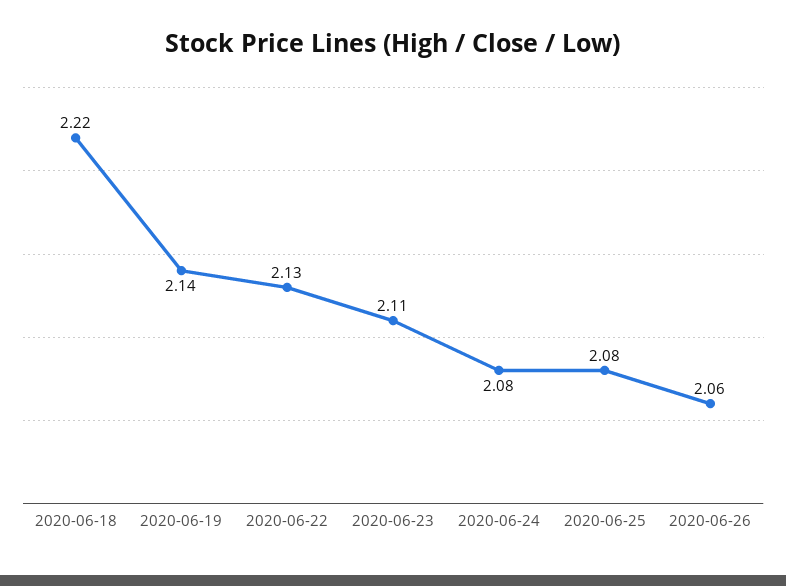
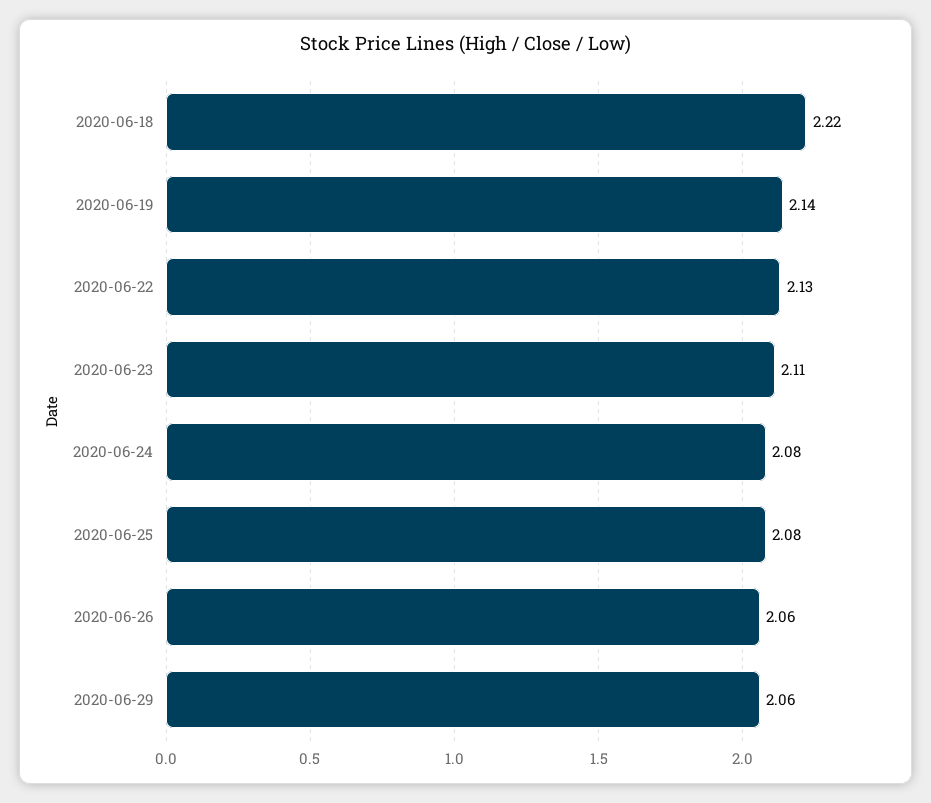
2020-06-29: none -> 2.06

